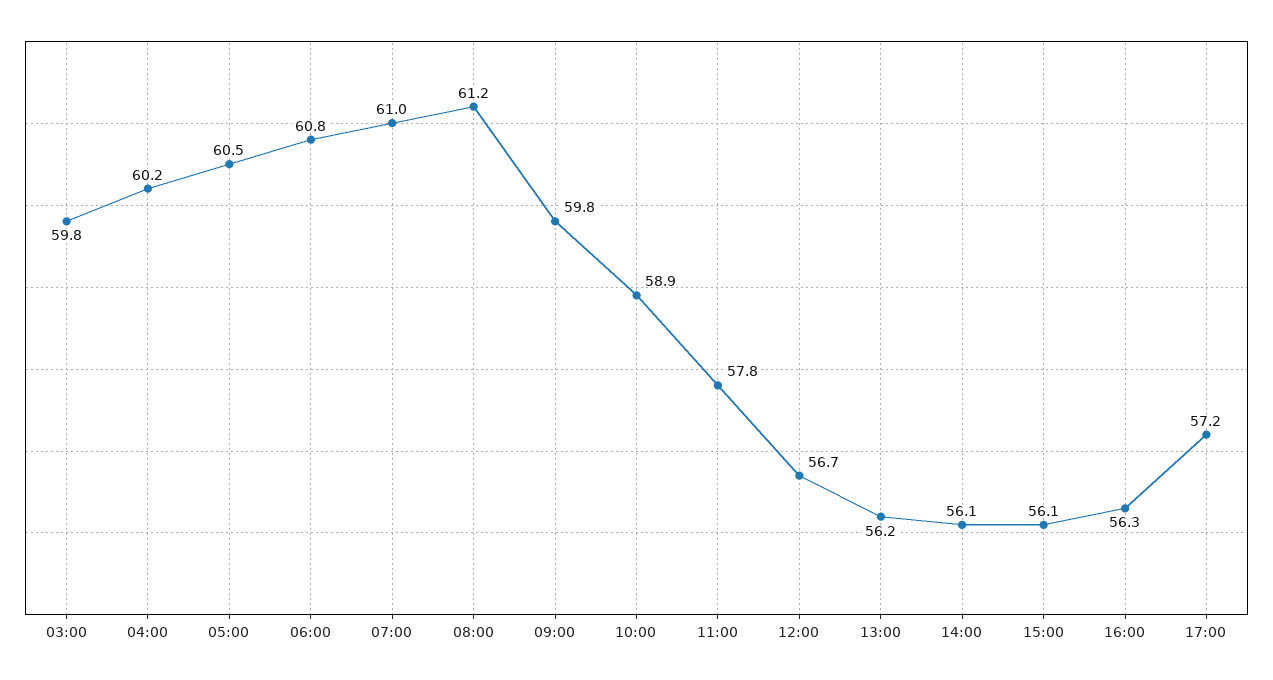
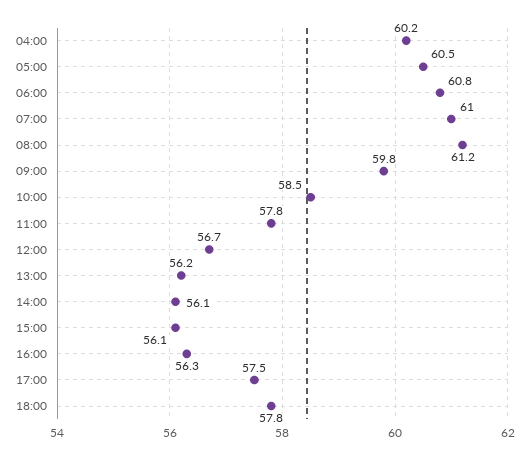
03:00: 59.8 -> none
10:00: 58.9 -> 58.5
17:00: 57.2 -> 57.5
18:00: none -> 57.8

